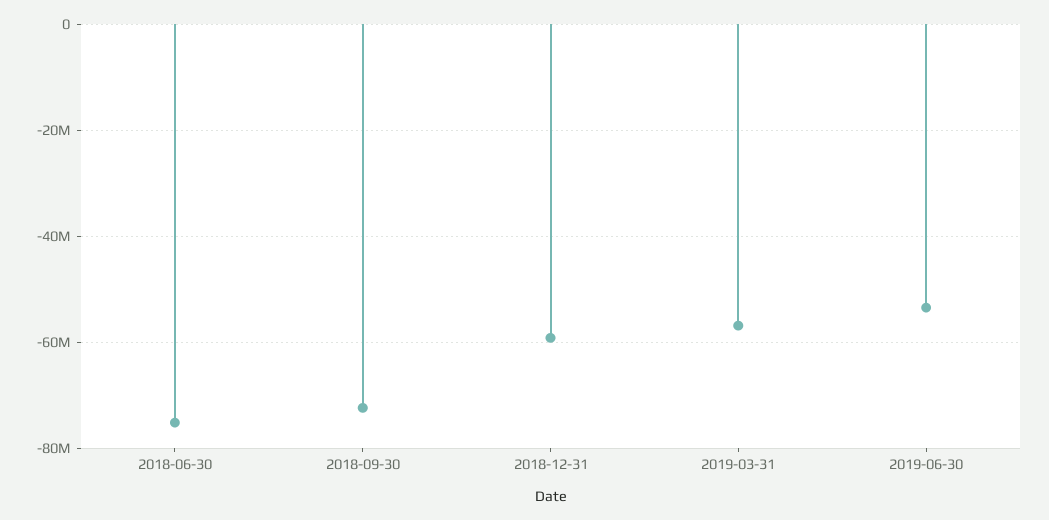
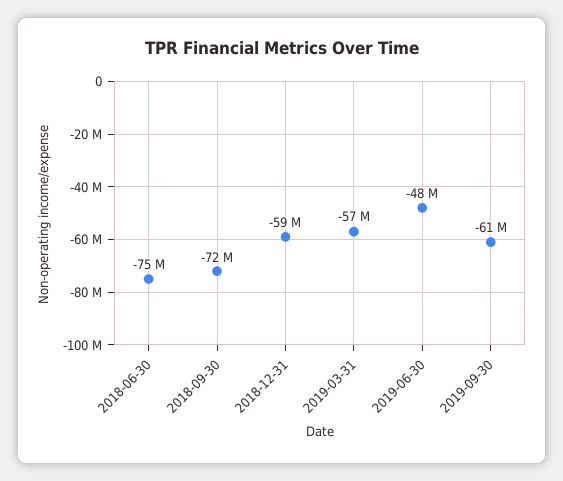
2019-06-30: -54000000 -> -48000000
2019-09-30: none -> -61000000

